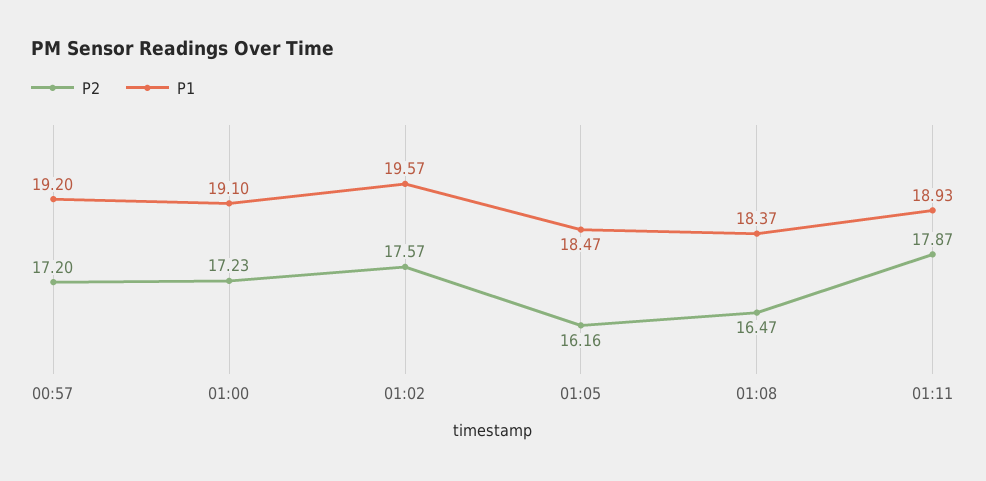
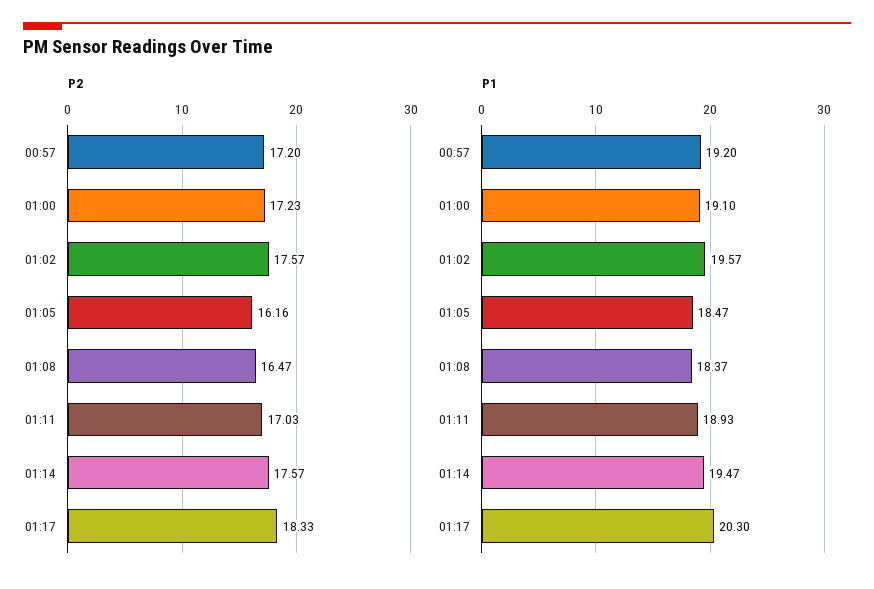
P2, 01:11: 17.87 -> 17.03
P2, 01:14: none -> 17.57
P2, 01:17: none -> 18.33
P1, 01:14: none -> 19.47
P1, 01:17: none -> 20.3

